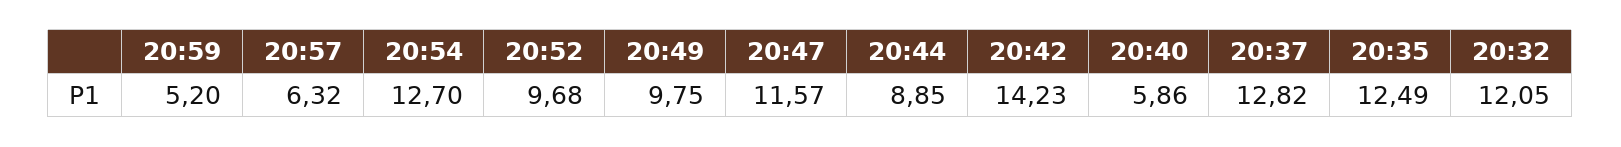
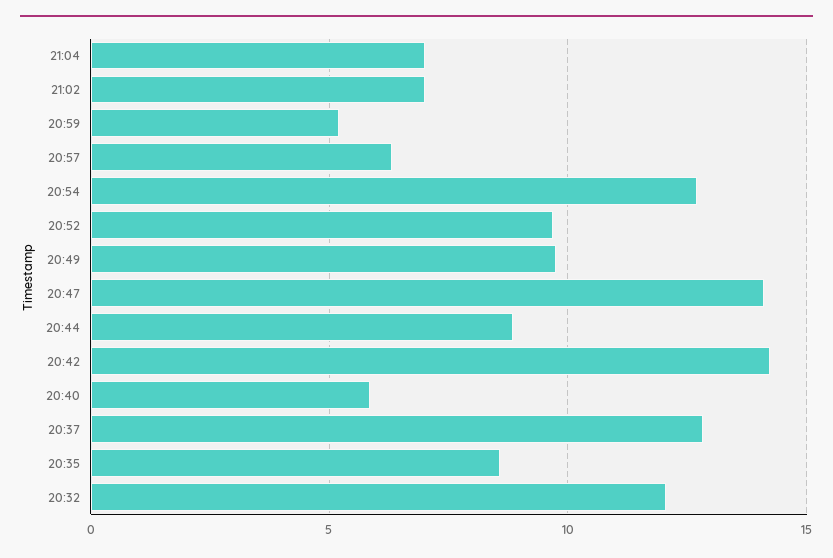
20:47: 11.57 -> 14
20:35: 12.49 -> 8.5
21:04: none -> 7
21:02: none -> 7

